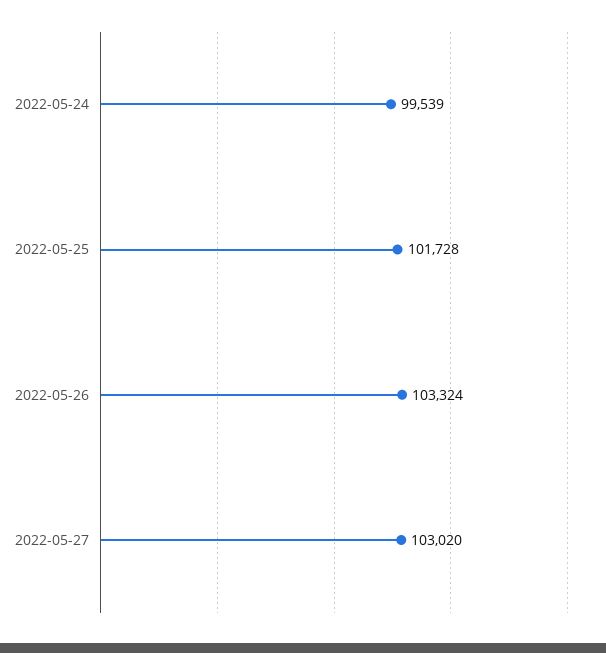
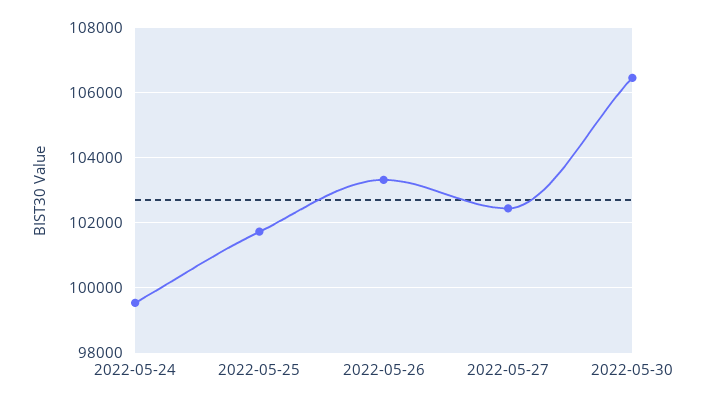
2022-05-27: 103020 -> 102400
2022-05-30: none -> 106400

